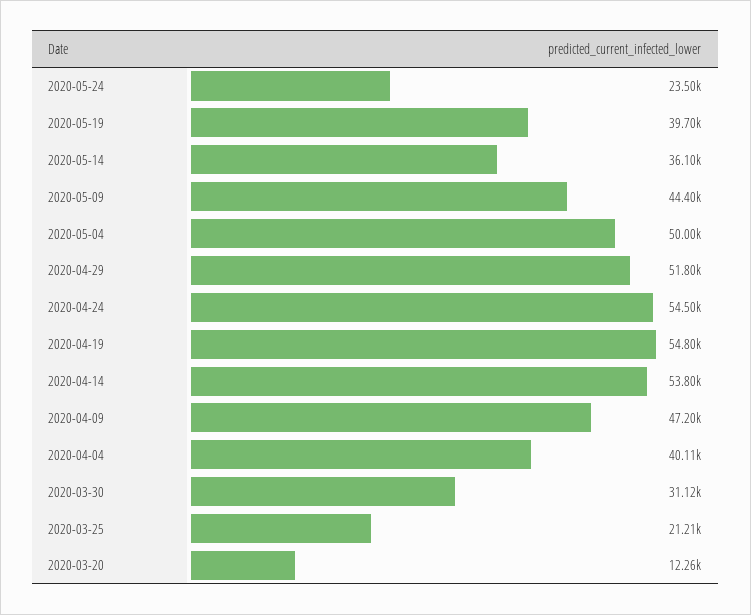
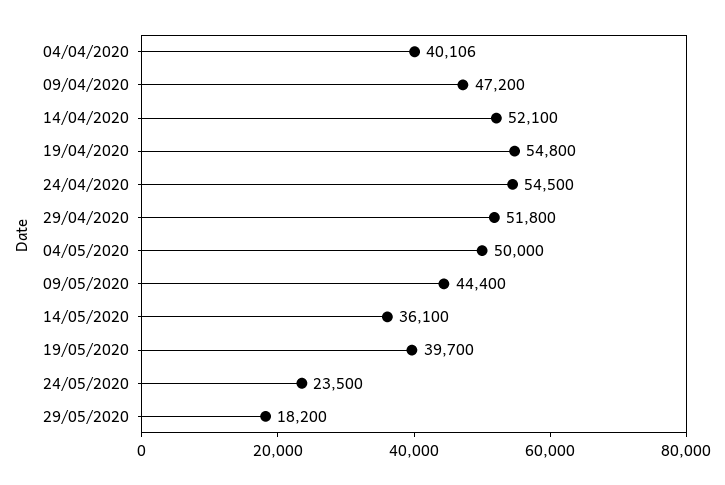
2020-04-14: 53800 -> 52100
2020-03-30: 31120 -> none
2020-03-25: 21210 -> none
2020-03-20: 12260 -> none
29/05/2020: none -> 18200

